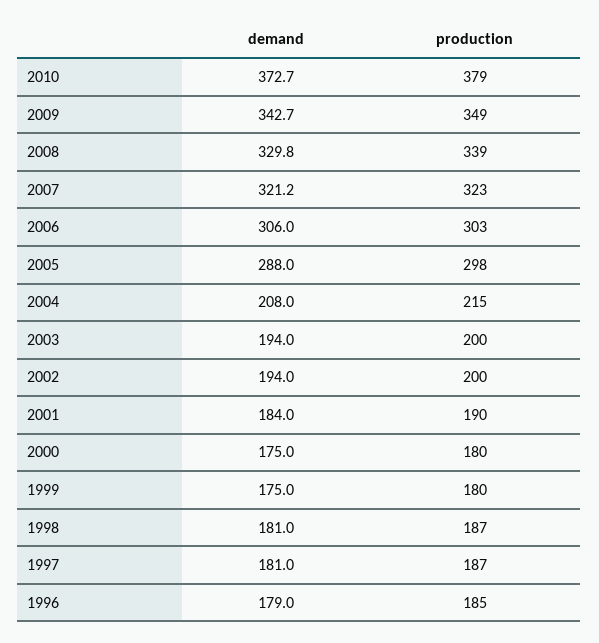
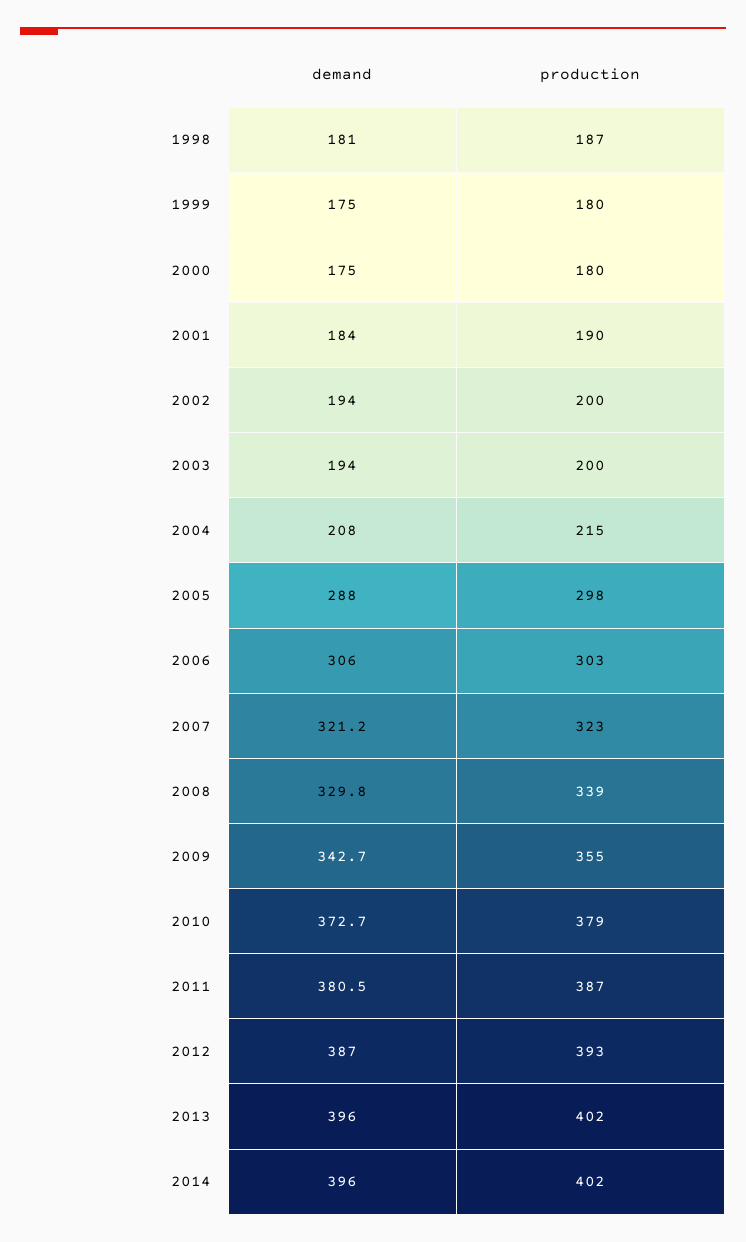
production, 2009: 349 -> 355
demand, 1997: 181 -> none
production, 1997: 187 -> none
demand, 1996: 179 -> none
production, 1996: 185 -> none
demand, 2011: none -> 380.5
production, 2011: none -> 387
demand, 2012: none -> 387
production, 2012: none -> 393
demand, 2013: none -> 396
production, 2013: none -> 402
demand, 2014: none -> 396
production, 2014: none -> 402

